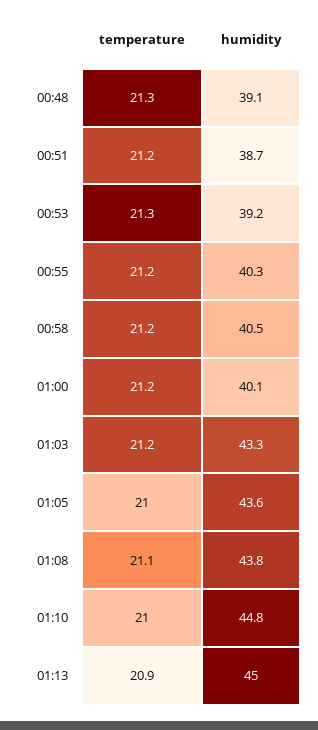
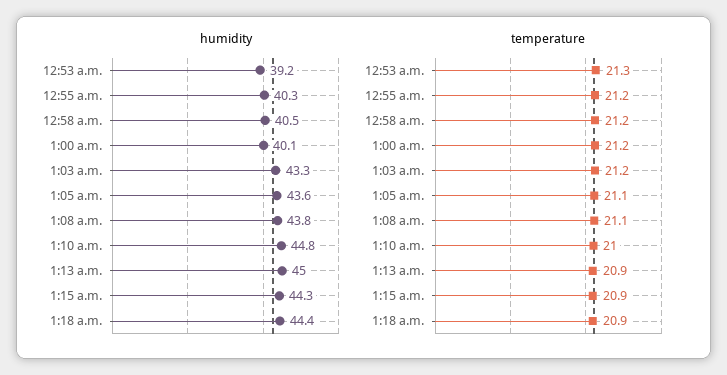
temperature, 00:48: 21.3 -> none
humidity, 00:48: 39.1 -> none
temperature, 00:51: 21.2 -> none
humidity, 00:51: 38.7 -> none
temperature, 01:05: 21 -> 21.1
humidity, 1:15 a.m.: none -> 44.3
humidity, 1:18 a.m.: none -> 44.4
temperature, 1:15 a.m.: none -> 20.9
temperature, 1:18 a.m.: none -> 20.9

